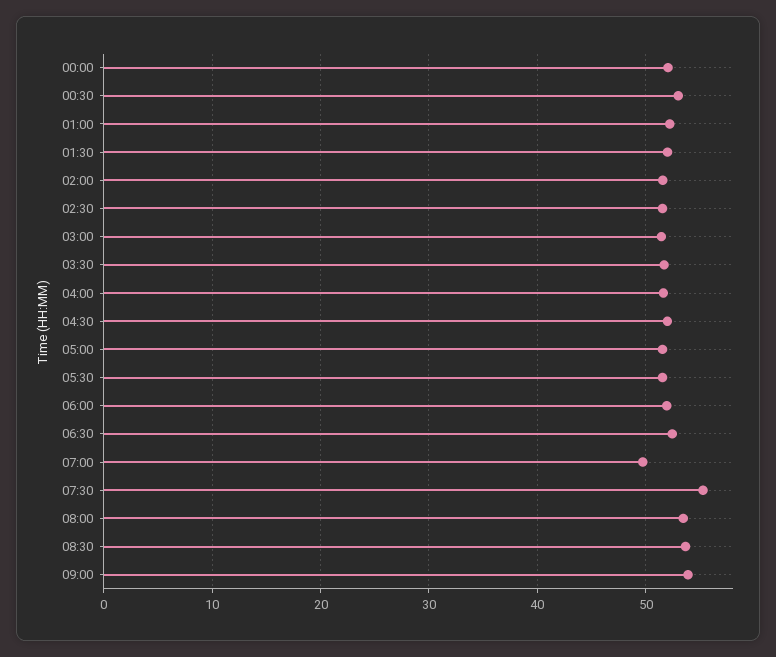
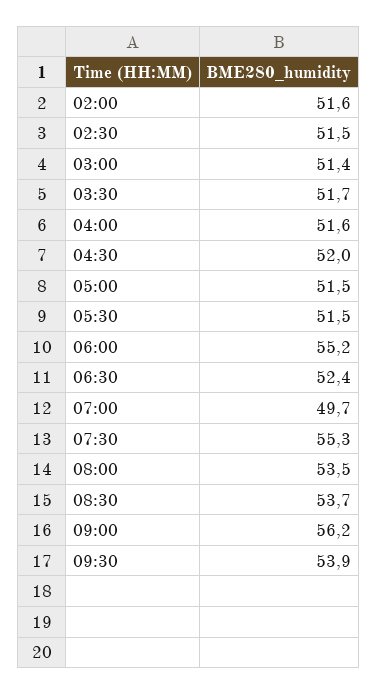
00:00: 52 -> none
00:30: 53 -> none
01:00: 52 -> none
01:30: 52 -> none
06:00: 52 -> 55.2
09:00: 54 -> 56.2
09:30: none -> 53.9

